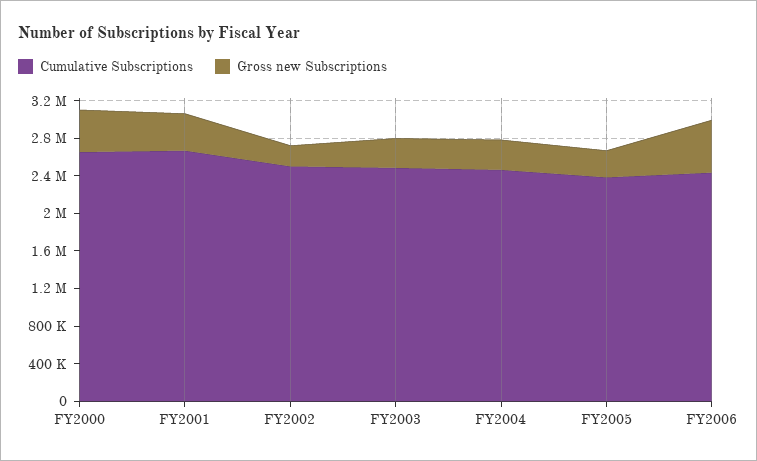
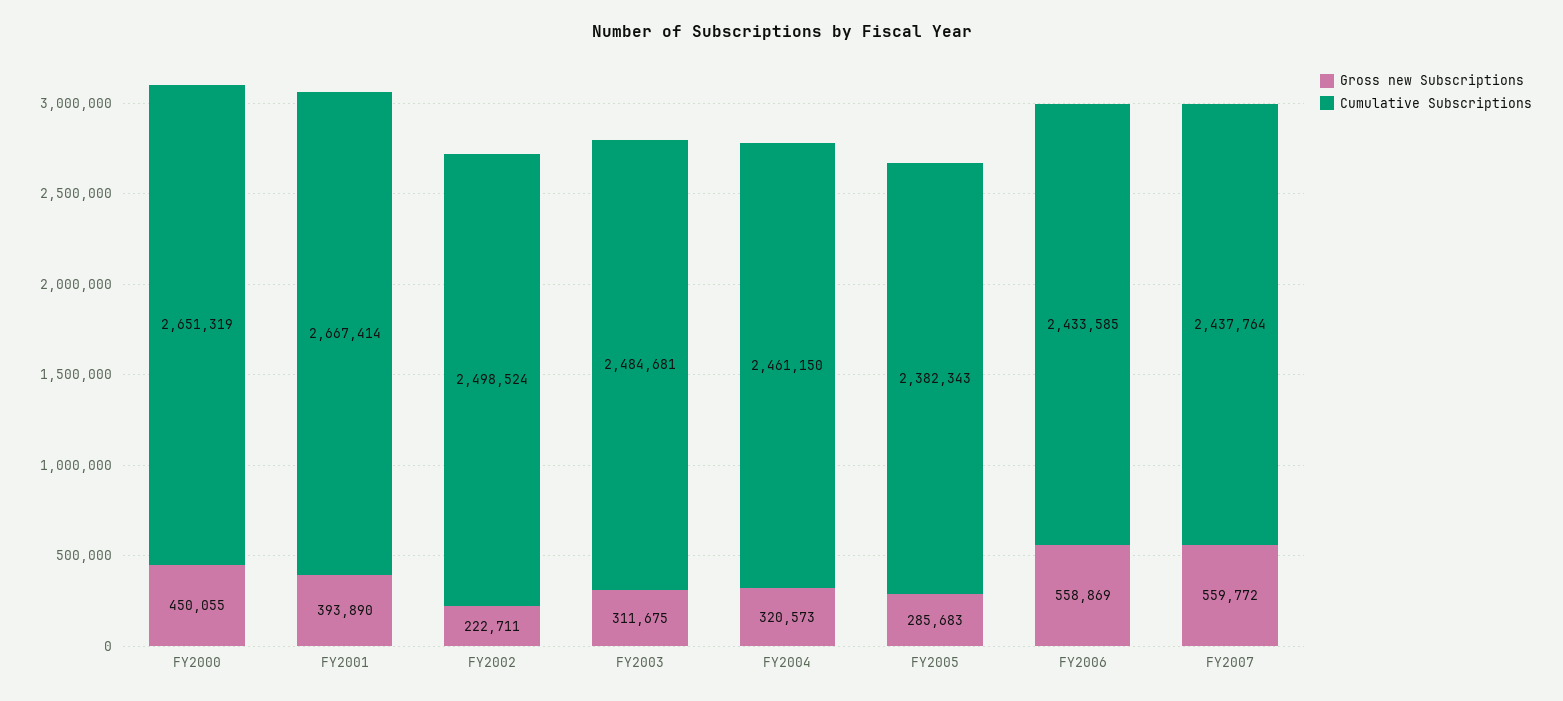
Gross new Subscriptions, FY2007: none -> 559772
Cumulative Subscriptions, FY2007: none -> 2437764

